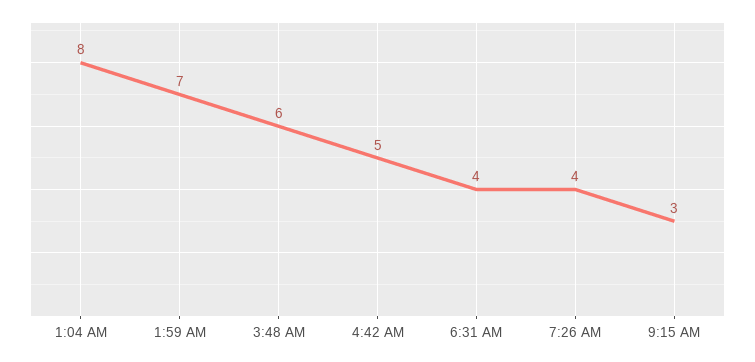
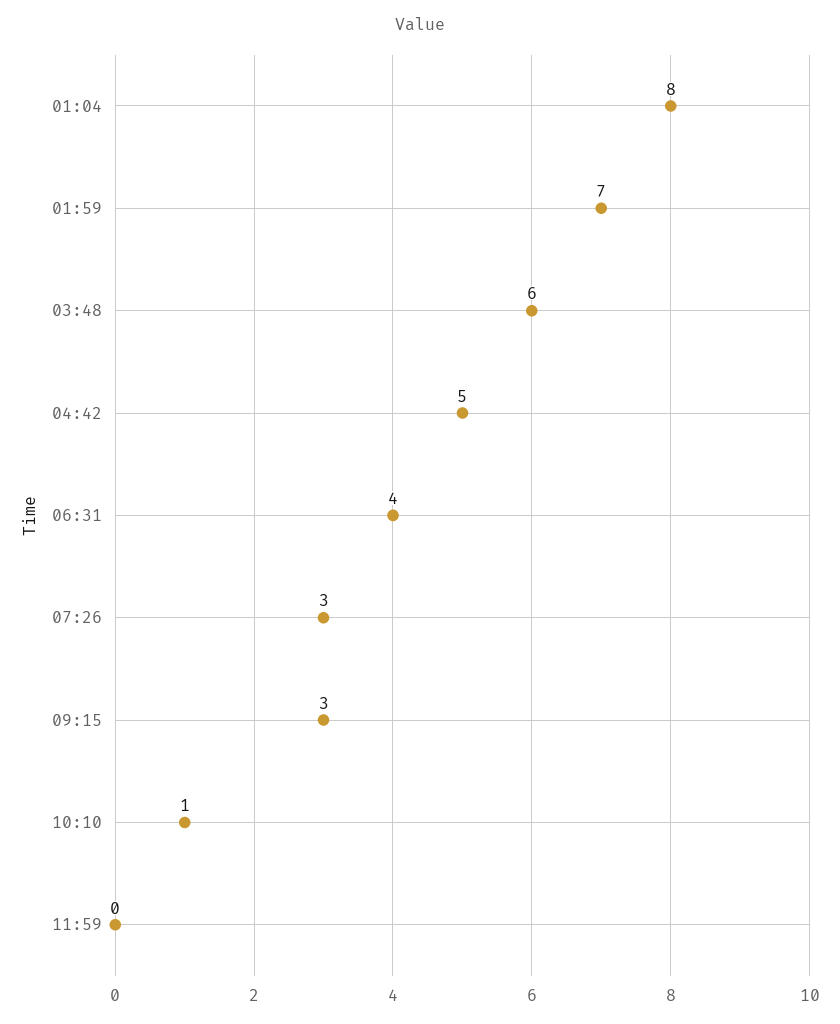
7:26 AM: 4 -> 3
10:10: none -> 1
11:59: none -> 0

